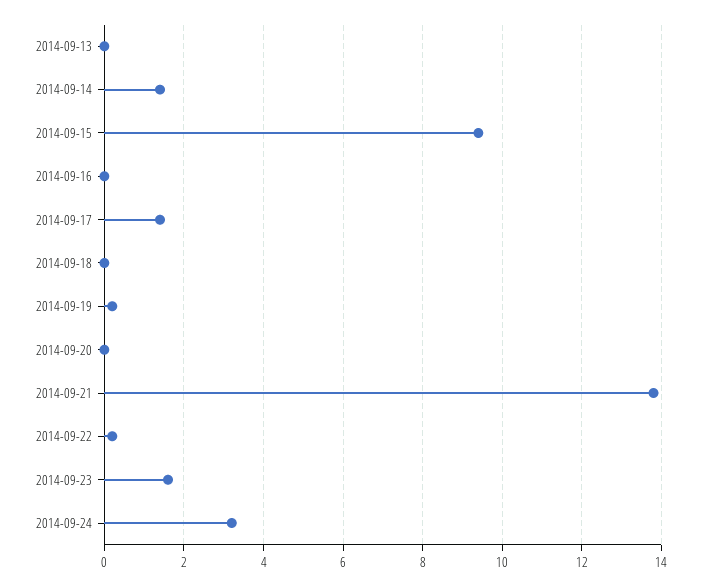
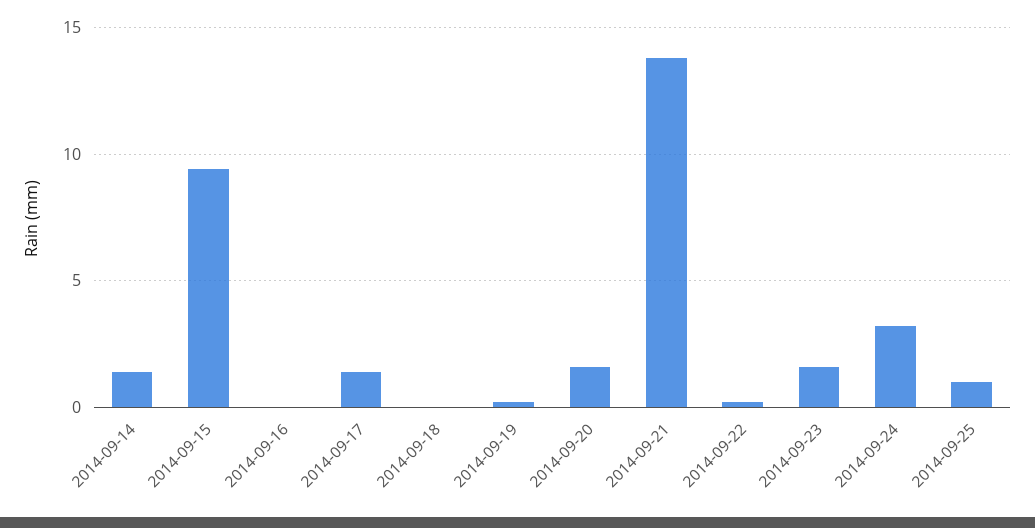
2014-09-13: 0 -> none
2014-09-20: 0 -> 1.5
2014-09-25: none -> 1

